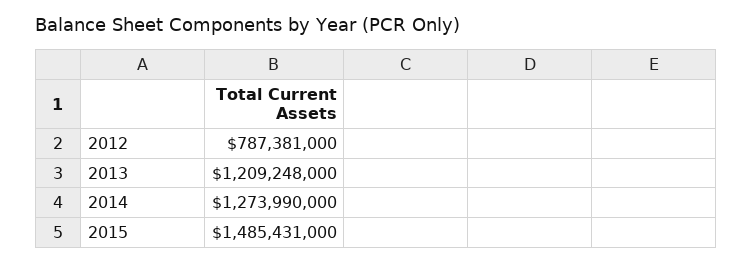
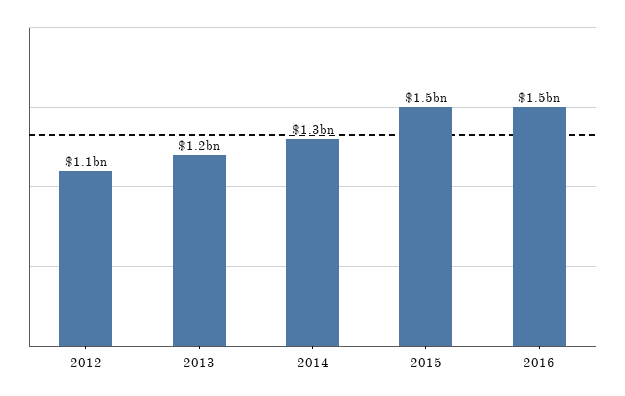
2012: 787381000 -> 1100000000
2016: none -> 1500000000

